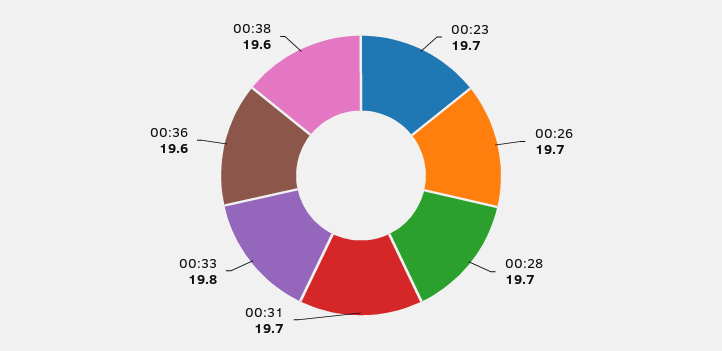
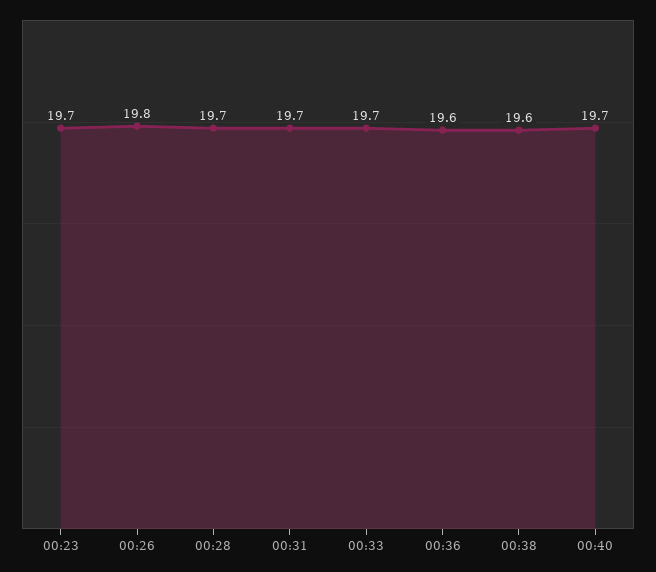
00:26: 19.7 -> 19.8
00:33: 19.8 -> 19.7
00:40: none -> 19.7

